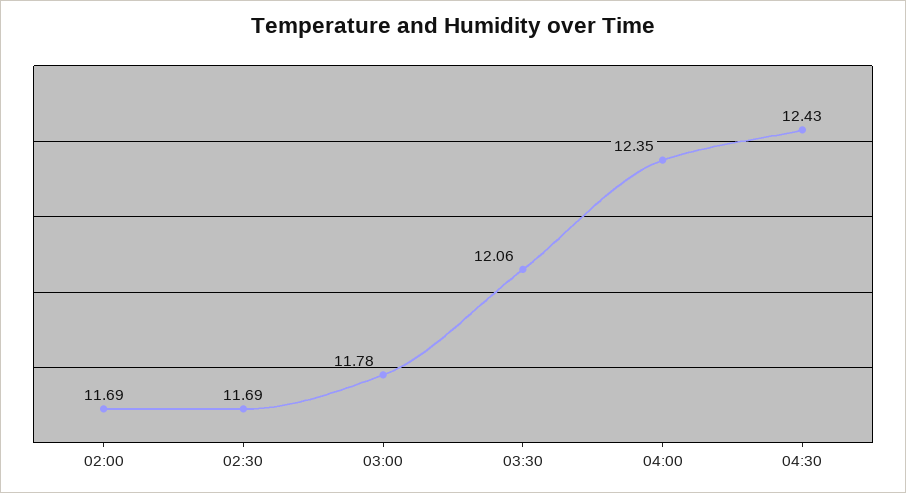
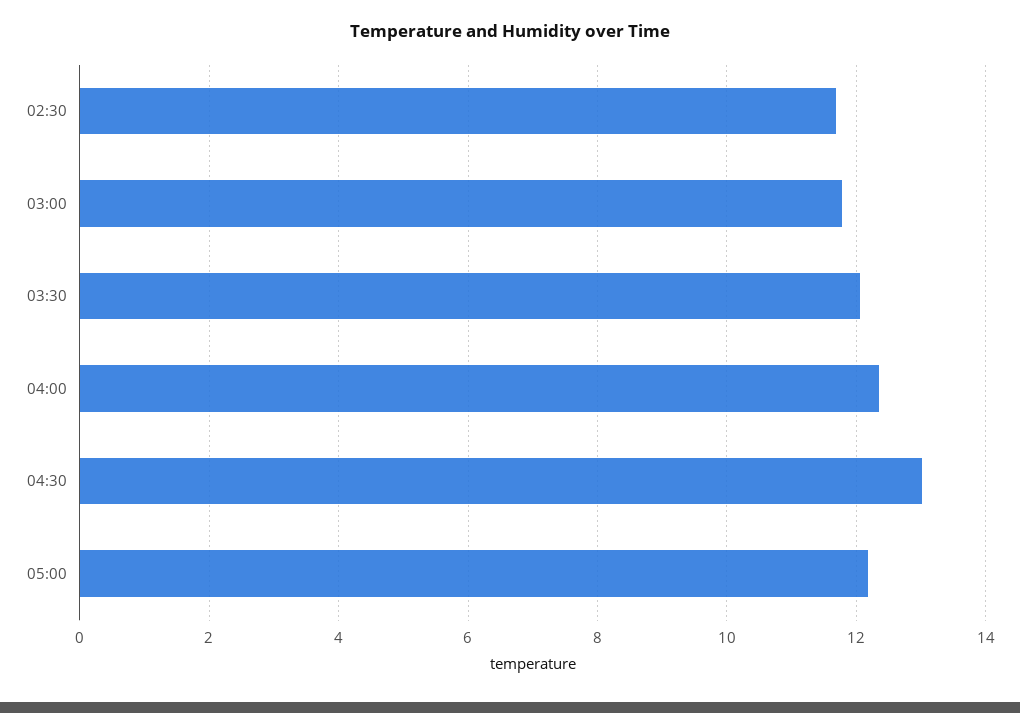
02:00: 11.69 -> none
04:30: 12.43 -> 13
05:00: none -> 12.2

